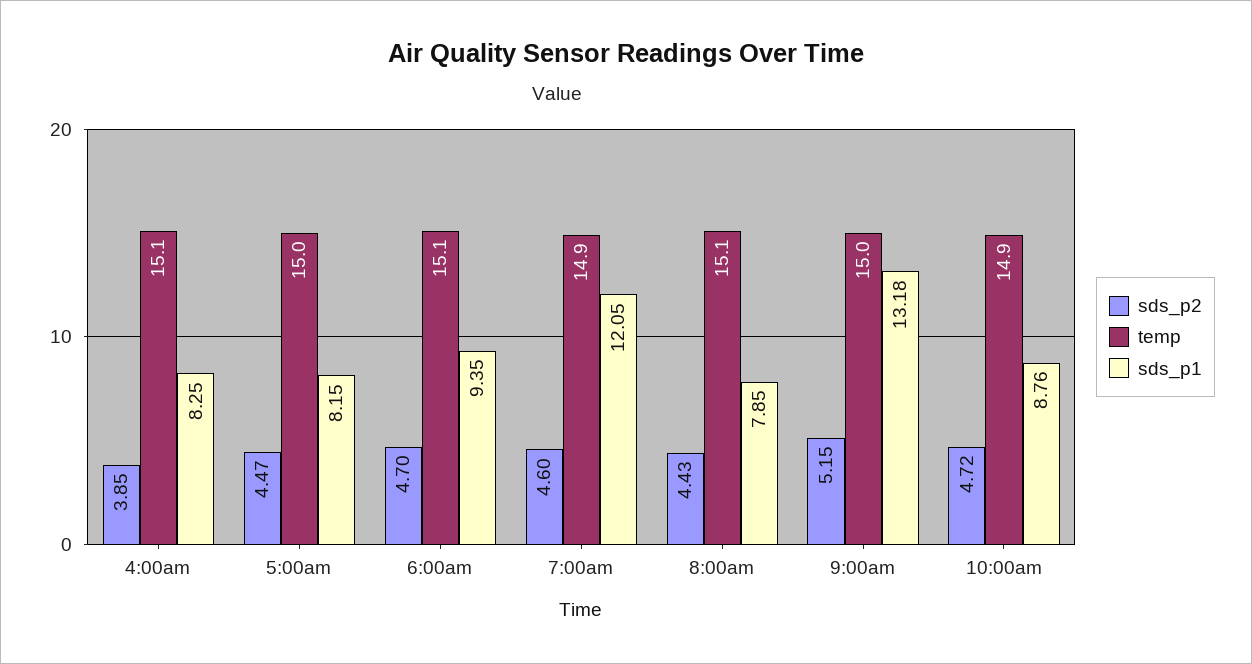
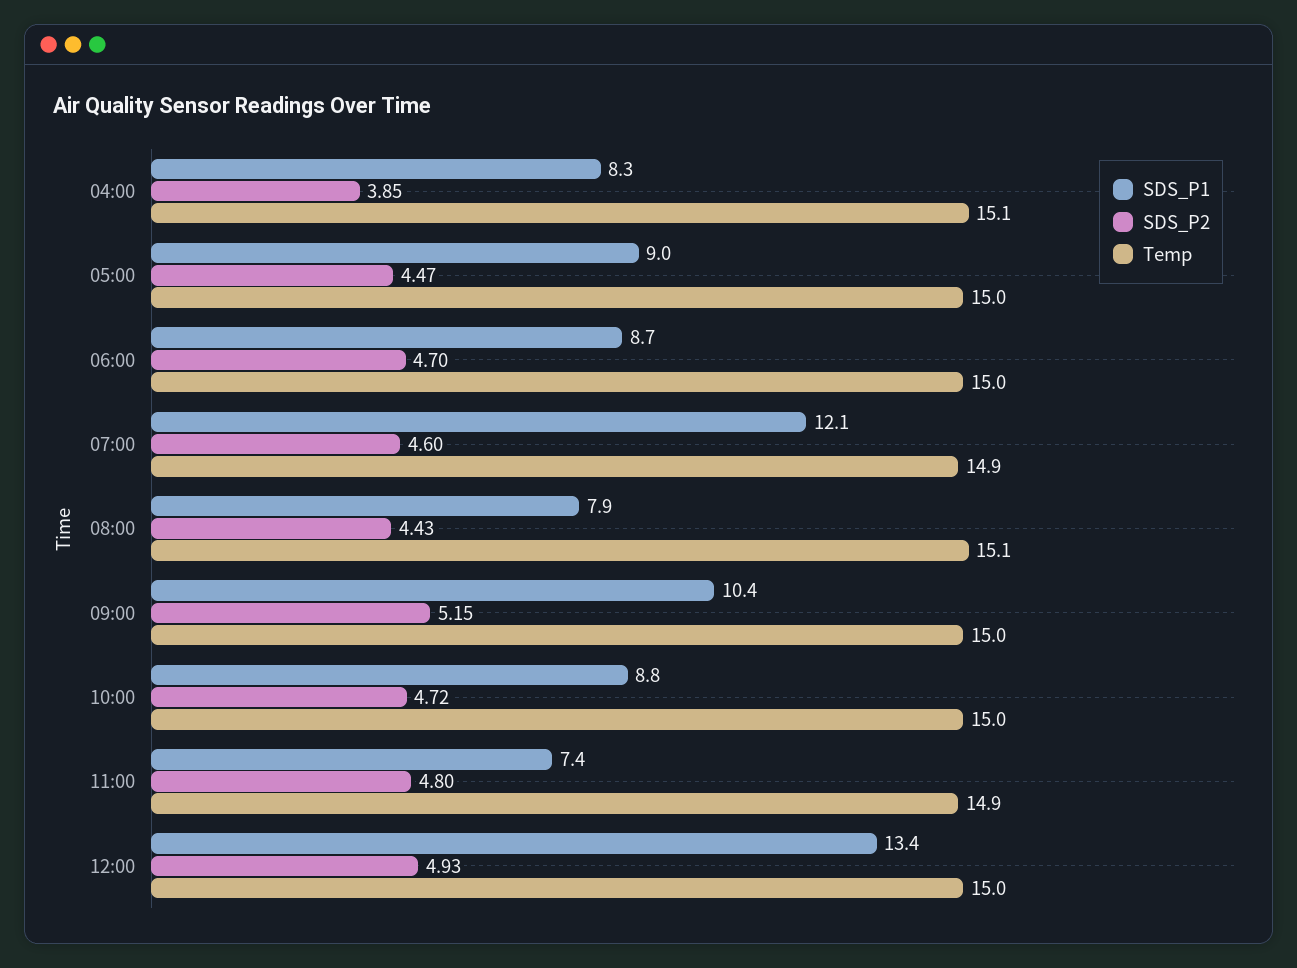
sds_p1, 5:00am: 8.15 -> 9
temp, 6:00am: 15.1 -> 15
sds_p1, 6:00am: 9.35 -> 8.7
sds_p1, 9:00am: 13.18 -> 10.4
temp, 10:00am: 14.9 -> 15
sds_p1, 11:00: none -> 7.4
sds_p2, 11:00: none -> 4.8
temp, 11:00: none -> 14.9
sds_p1, 12:00: none -> 13.4
sds_p2, 12:00: none -> 4.93
temp, 12:00: none -> 15

